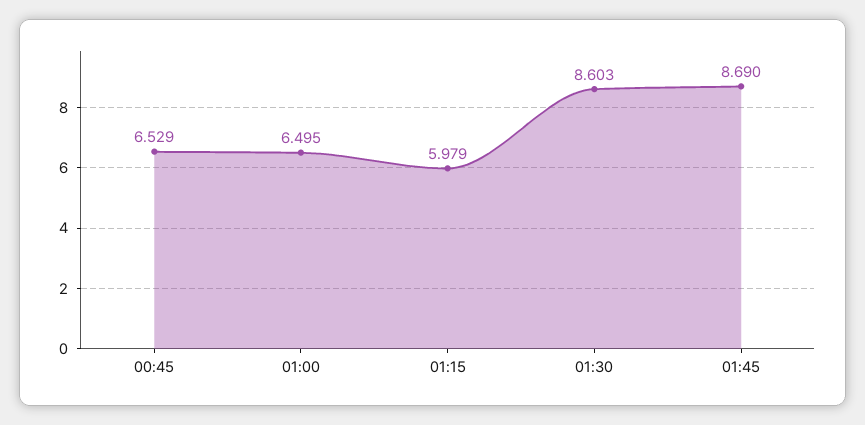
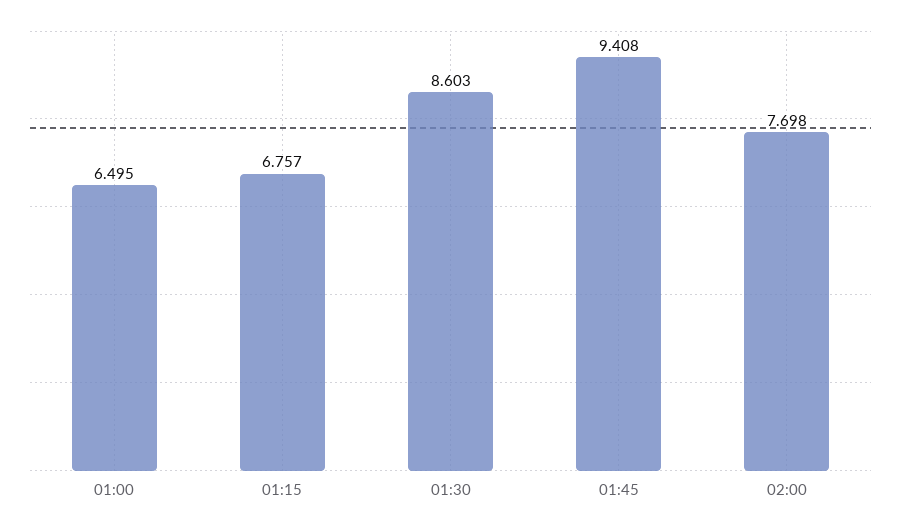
00:45: 6.529 -> none
01:15: 5.979 -> 6.757
01:45: 8.69 -> 9.408
02:00: none -> 7.698

